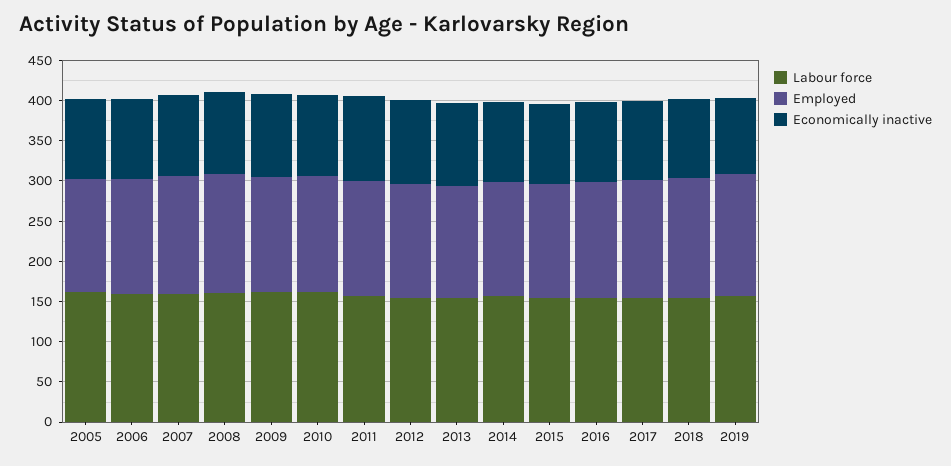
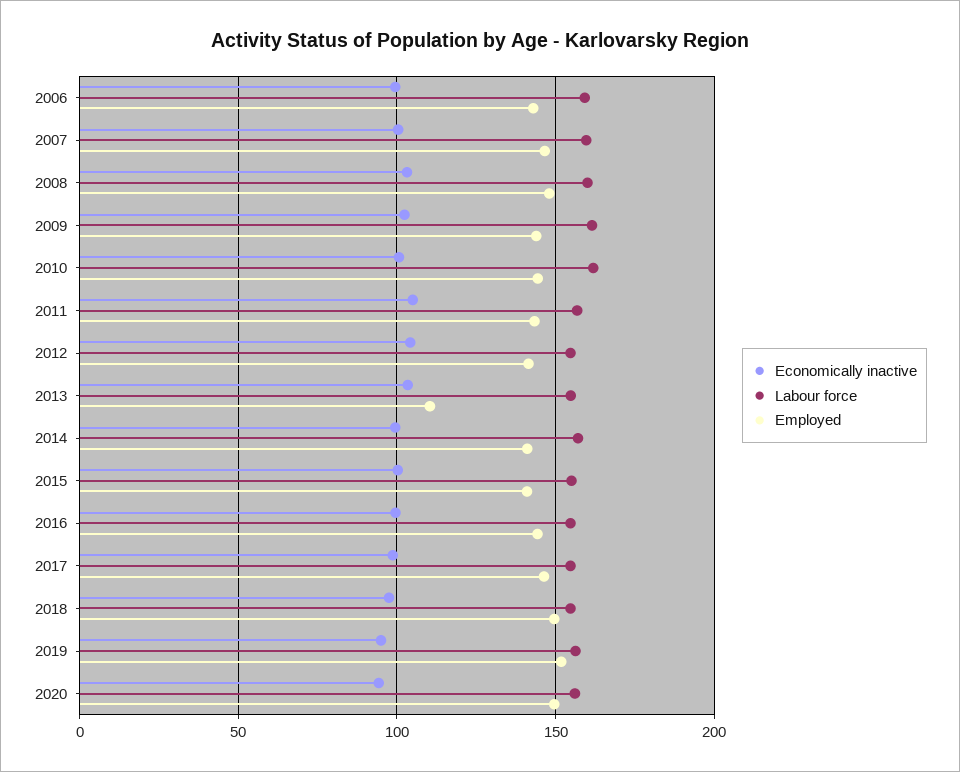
Labour force, 2005: 160 -> none
Employed, 2005: 140 -> none
Economically inactive, 2005: 100 -> none
Employed, 2013: 140 -> 110
Economically inactive, 2020: none -> 95
Labour force, 2020: none -> 155
Employed, 2020: none -> 150

